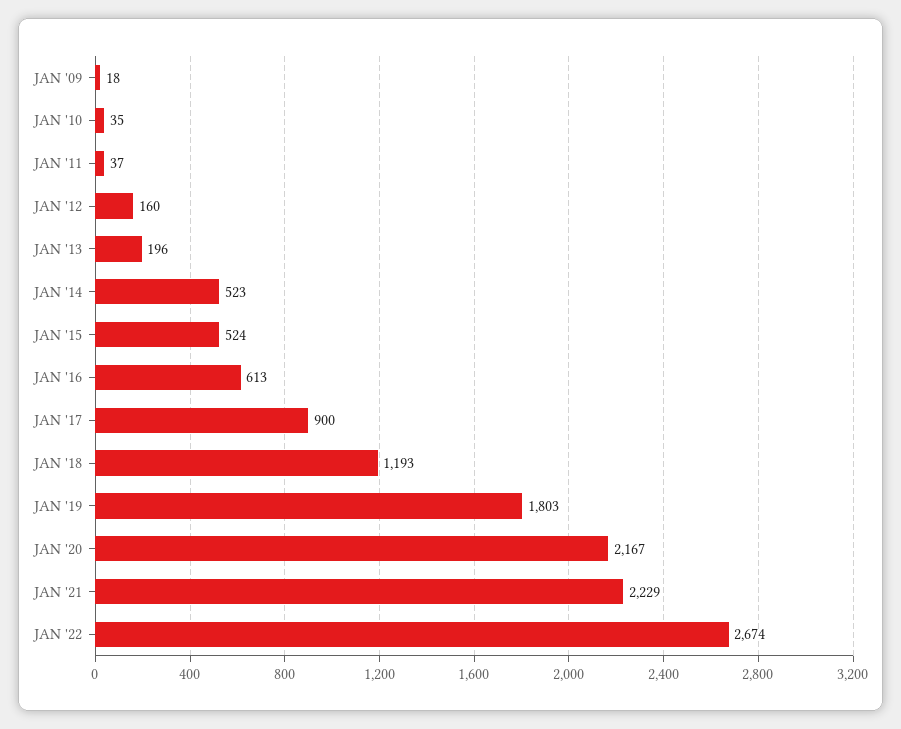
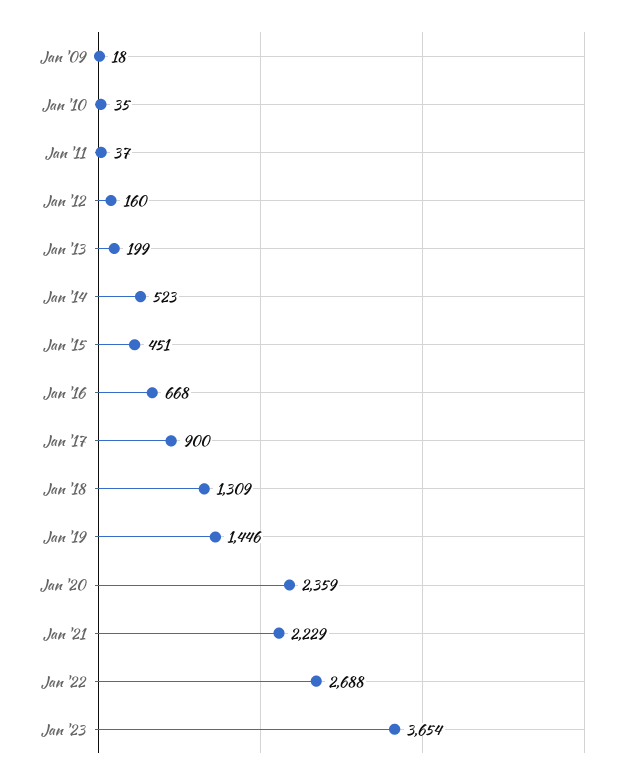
JAN '13: 196 -> 199
JAN '15: 524 -> 451
JAN '16: 613 -> 668
JAN '18: 1193 -> 1309
JAN '19: 1803 -> 1446
JAN '20: 2167 -> 2359
JAN '22: 2674 -> 2688
Jan '23: none -> 3654

